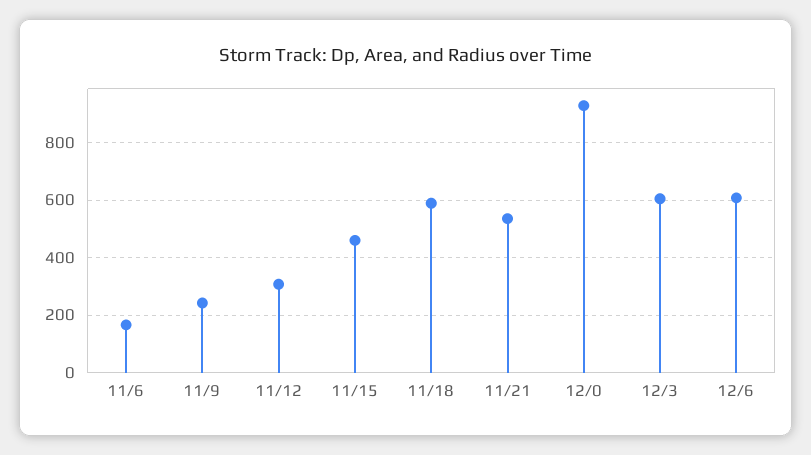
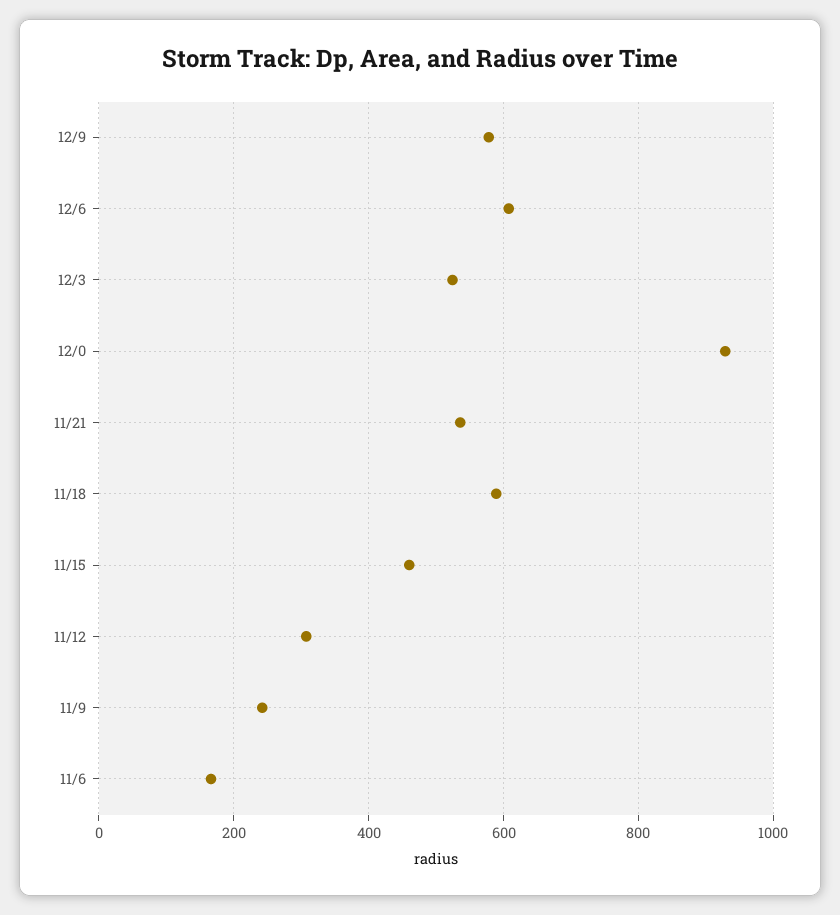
12/3: 600 -> 520
12/9: none -> 580

